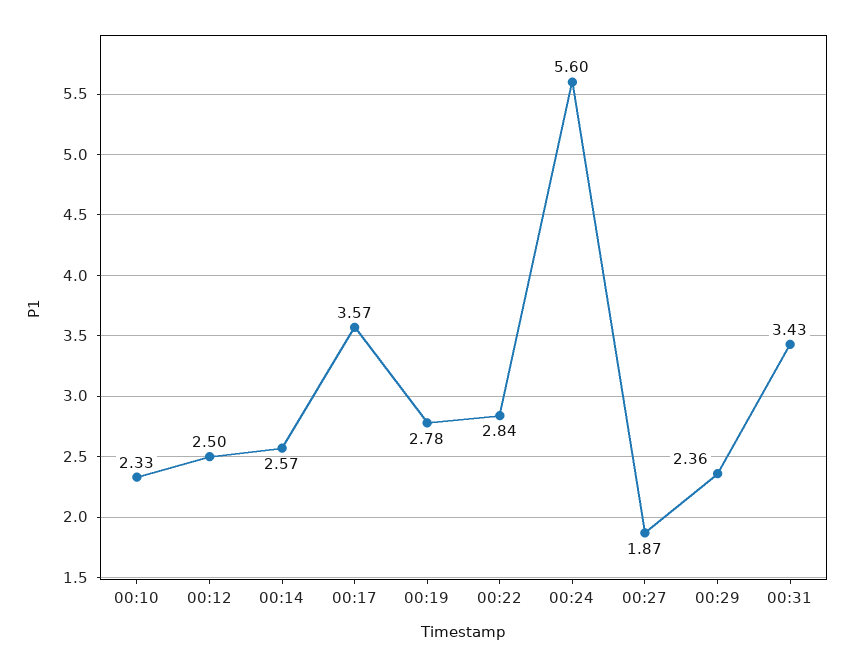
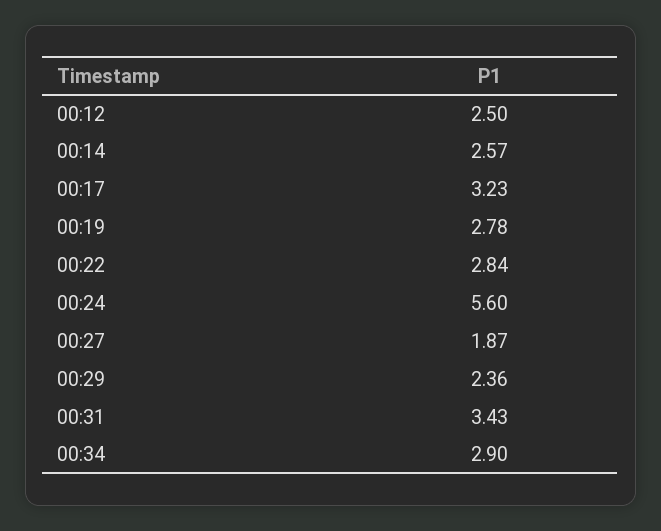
00:10: 2.33 -> none
00:17: 3.57 -> 3.23
00:34: none -> 2.9

